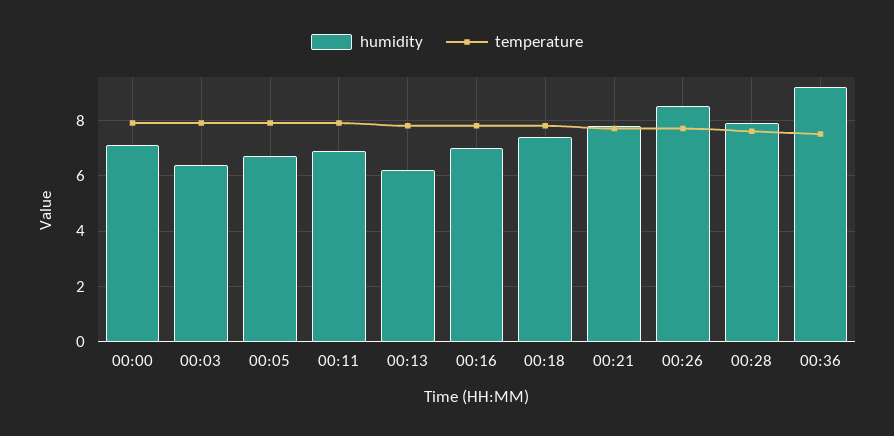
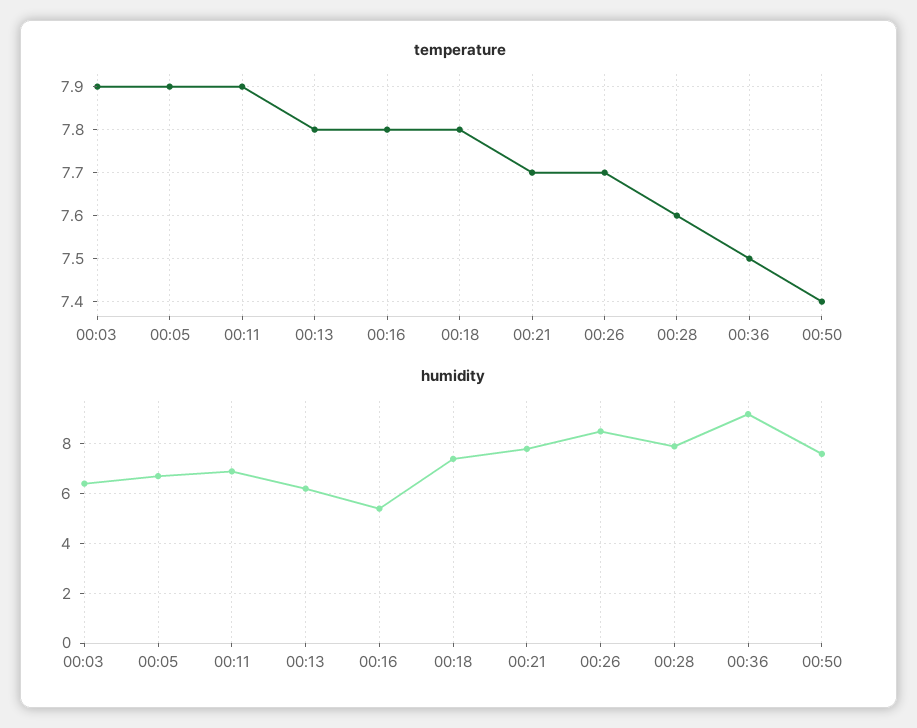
humidity, 00:00: 7 -> none
temperature, 00:00: 8 -> none
humidity, 00:16: 7 -> 5.5
temperature, 00:50: none -> 7.4
humidity, 00:50: none -> 7.5

